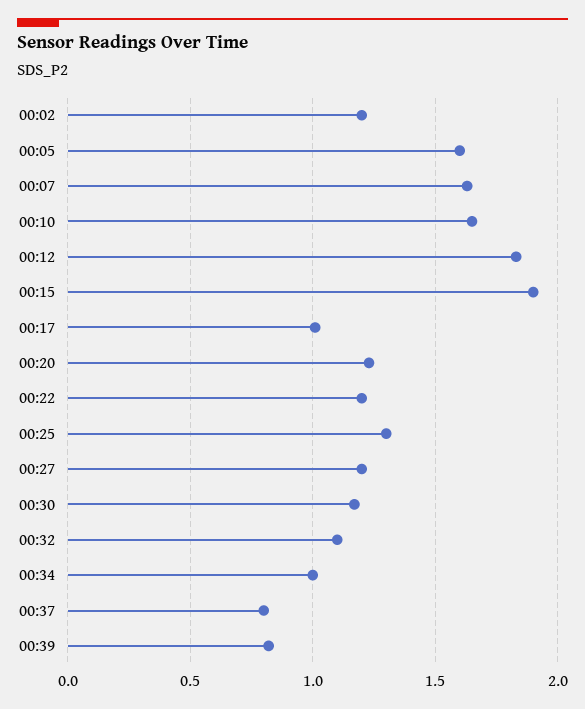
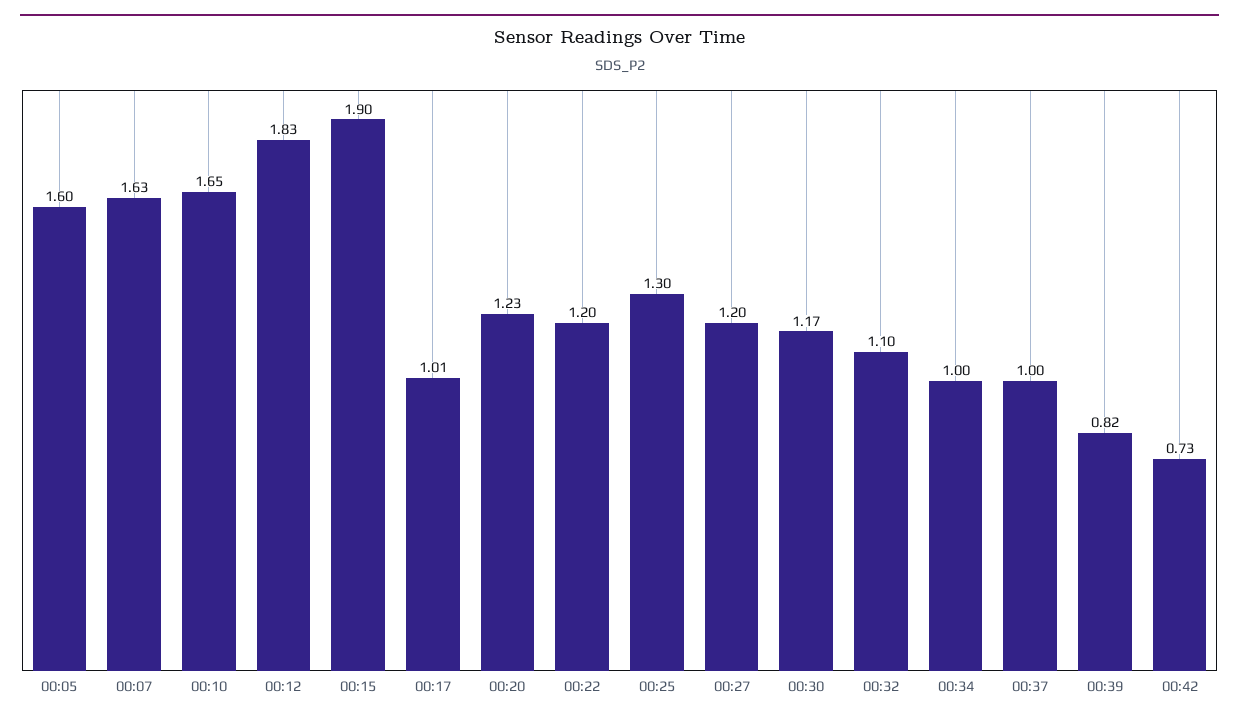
00:02: 1.2 -> none
00:37: 0.8 -> 1
00:42: none -> 0.73

